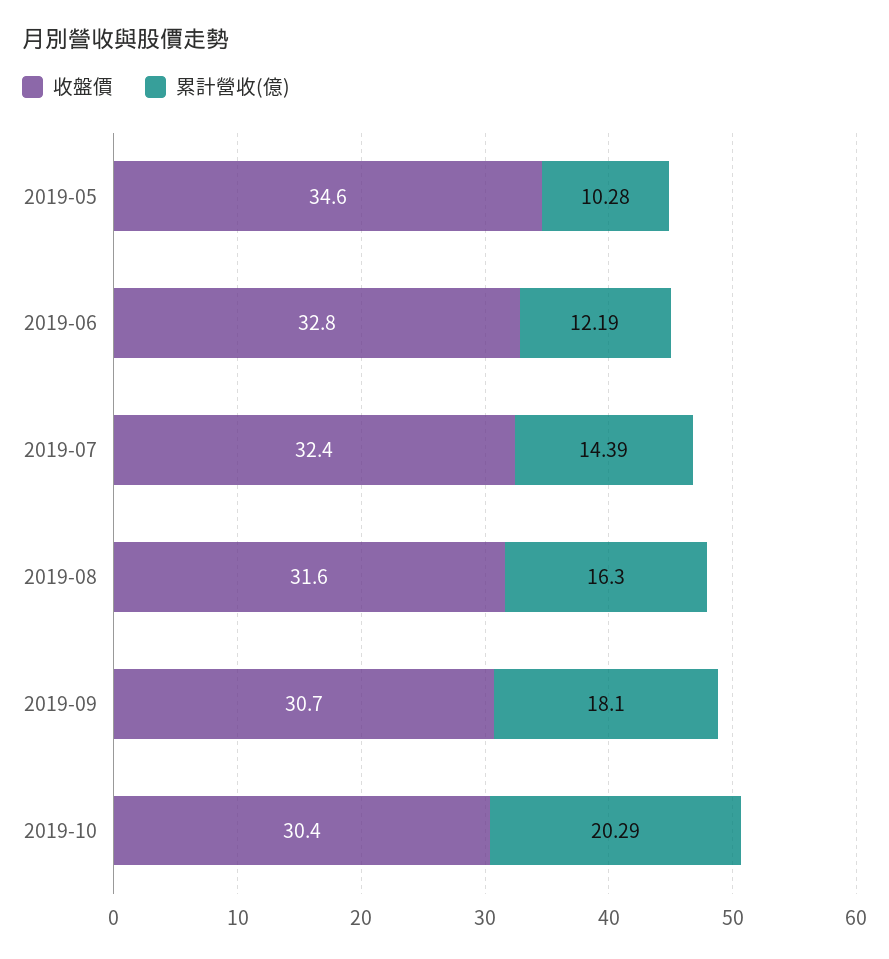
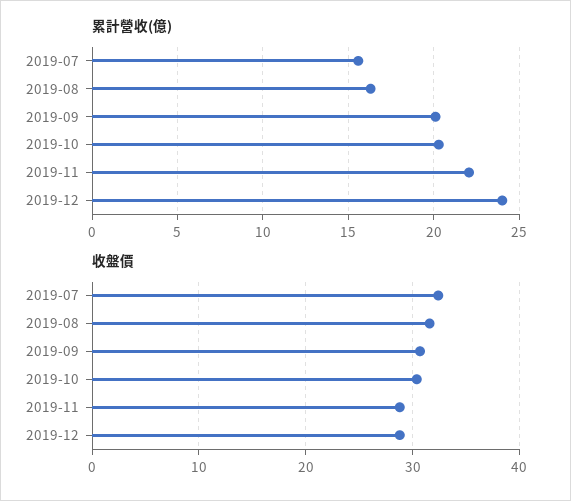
收盤價, 2019-05: 34.6 -> none
累計營收(億), 2019-05: 10.28 -> none
收盤價, 2019-06: 32.8 -> none
累計營收(億), 2019-06: 12.19 -> none
累計營收(億), 2019-07: 14.39 -> 15.5
累計營收(億), 2019-09: 18.1 -> 20
累計營收(億), 2019-11: none -> 22
累計營收(億), 2019-12: none -> 24
收盤價, 2019-11: none -> 29
收盤價, 2019-12: none -> 29

